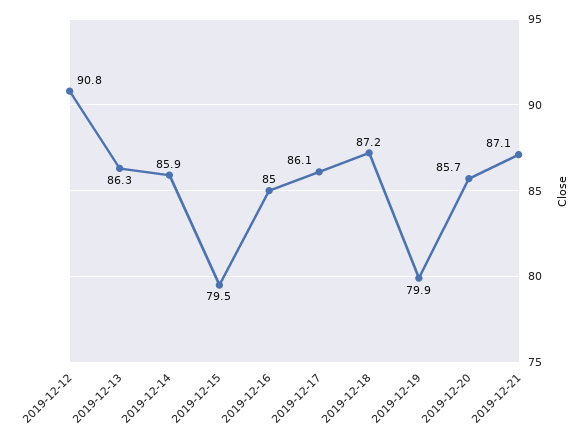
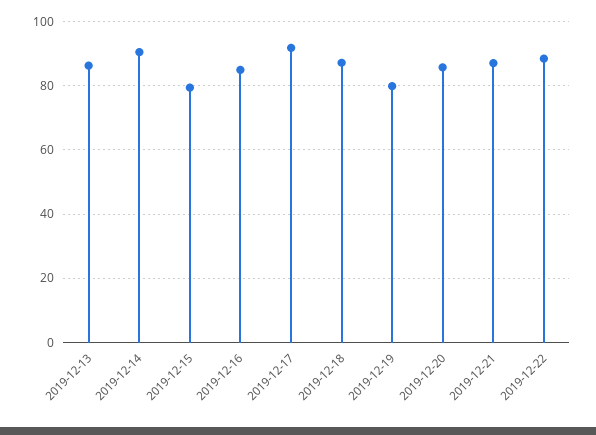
2019-12-12: 90.8 -> none
2019-12-14: 85.9 -> 90
2019-12-17: 86.1 -> 92
2019-12-22: none -> 88

